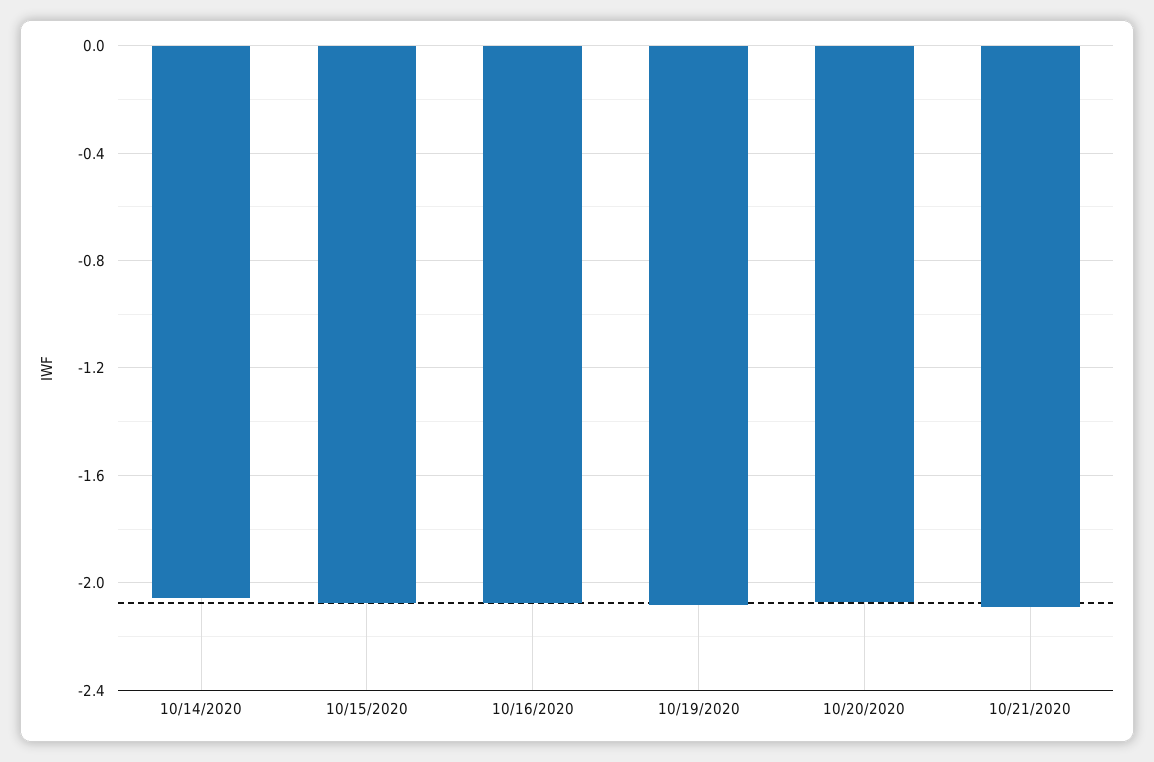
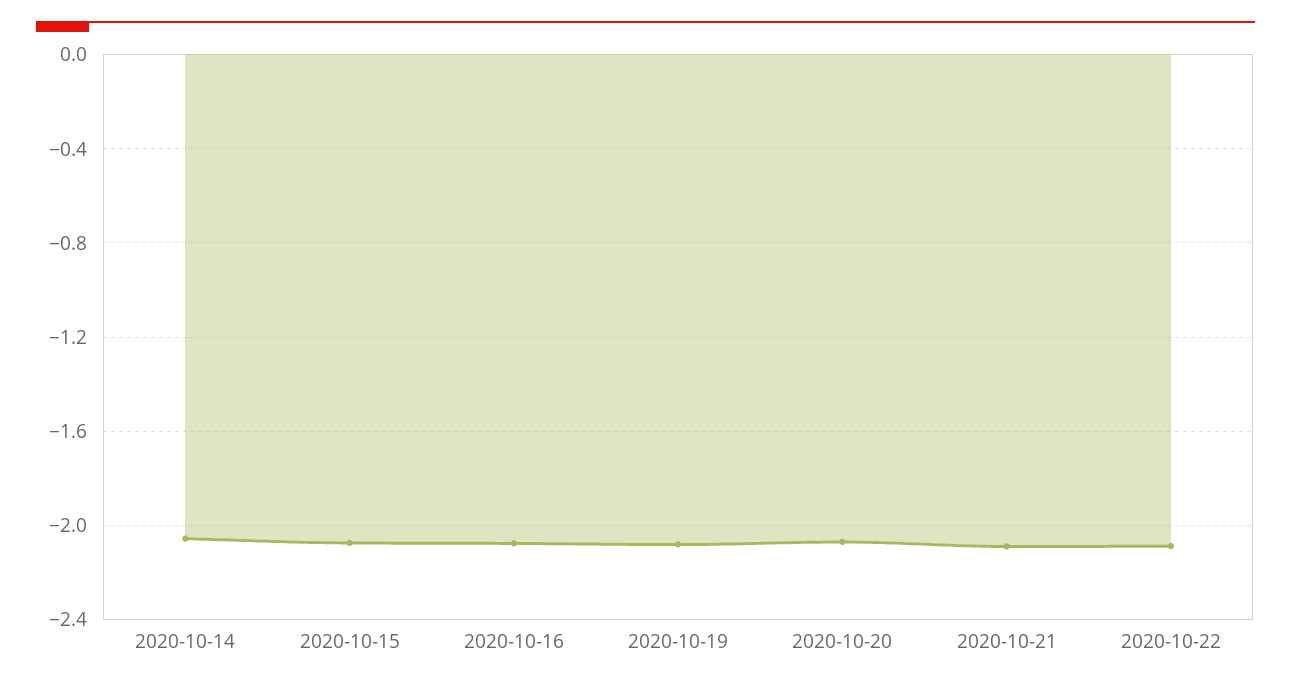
2020-10-22: none -> -2.1

